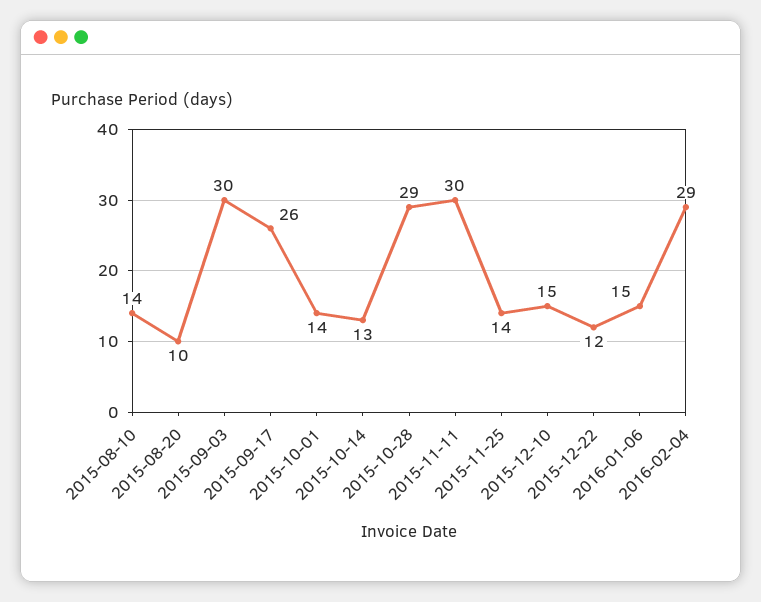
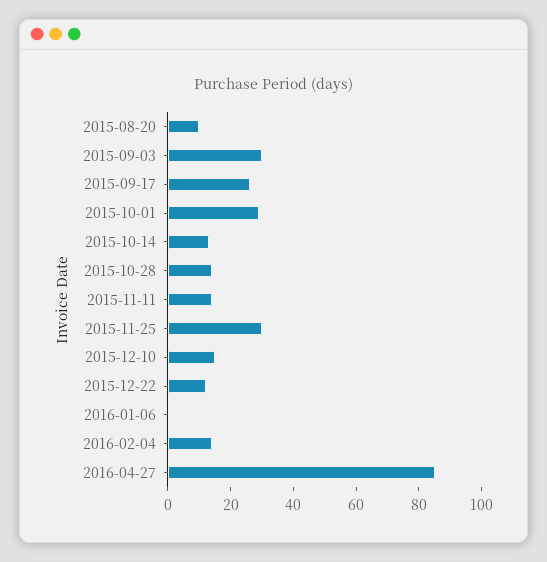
2015-08-10: 14 -> none
2015-10-01: 14 -> 30
2015-10-28: 29 -> 15
2015-11-11: 30 -> 15
2015-11-25: 14 -> 30
2016-01-06: 15 -> 0
2016-02-04: 29 -> 15
2016-04-27: none -> 85

